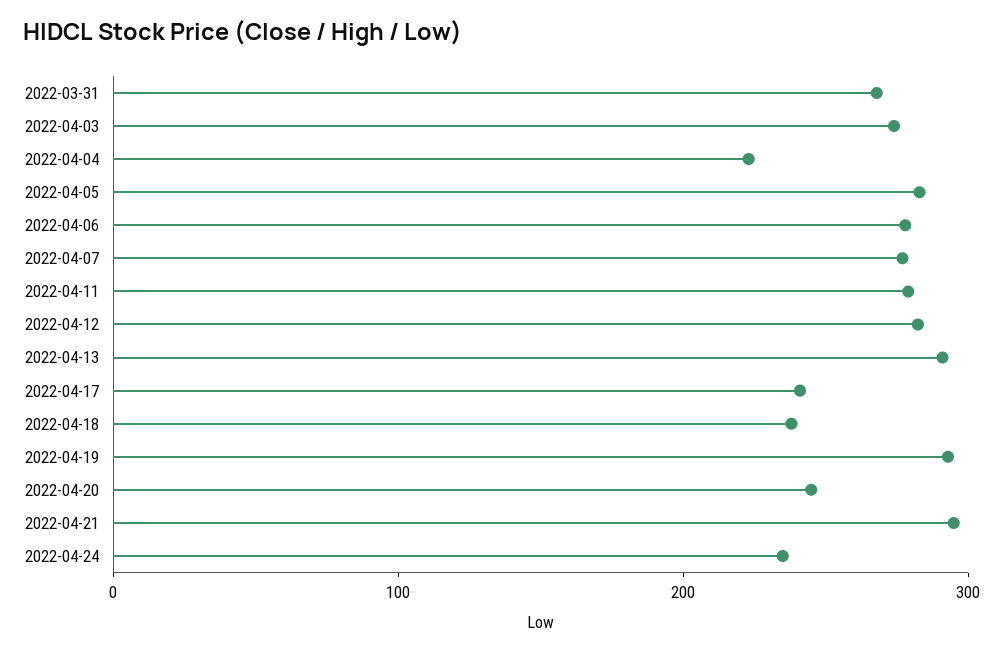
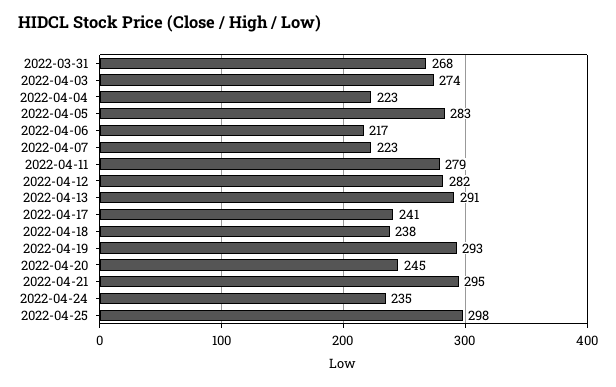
2022-04-06: 280 -> 217
2022-04-07: 280 -> 223
2022-04-25: none -> 298

